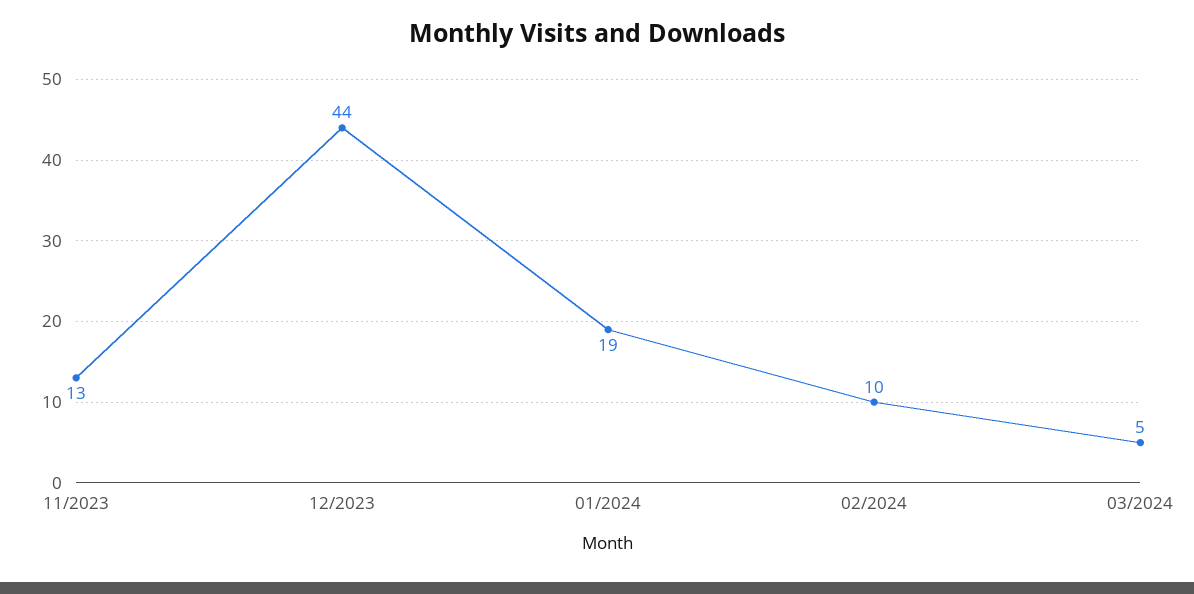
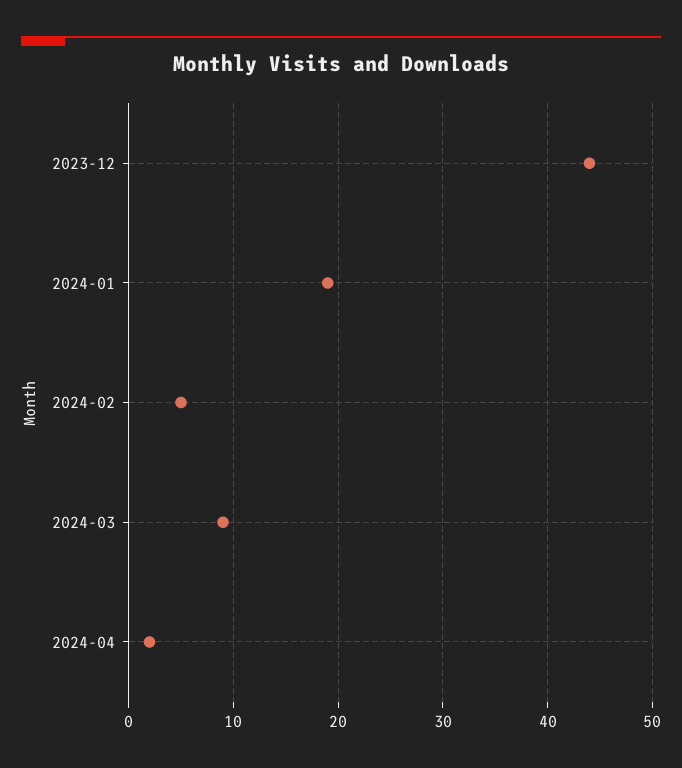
11/2023: 13 -> none
02/2024: 10 -> 5
03/2024: 5 -> 9
2024-04: none -> 2

